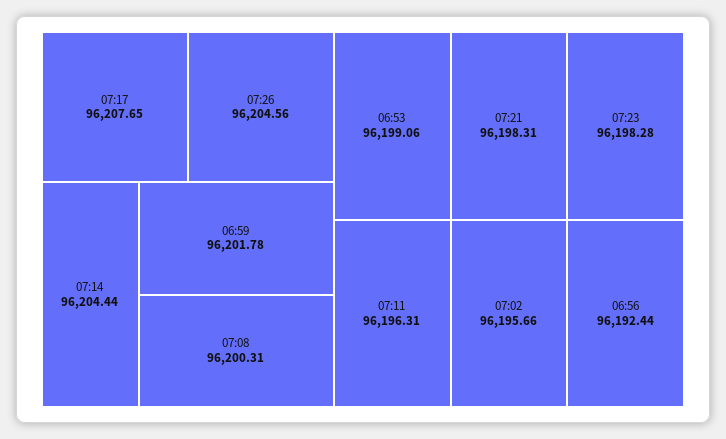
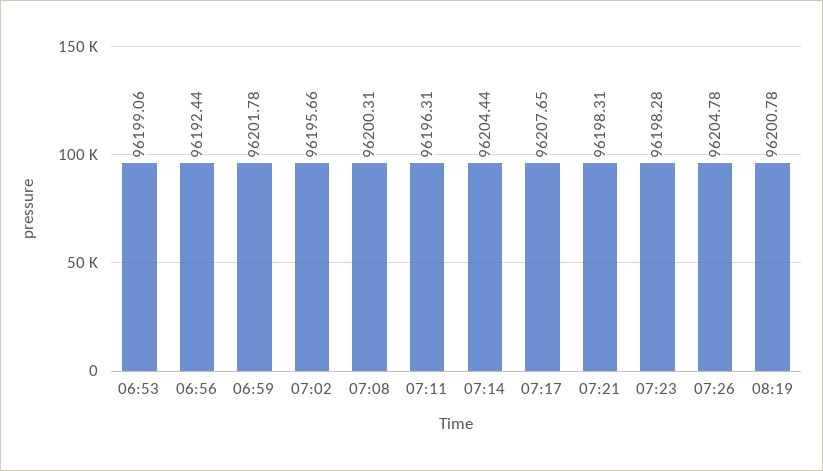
07:26: 96204.56 -> 96204.78
08:19: none -> 96200.78

